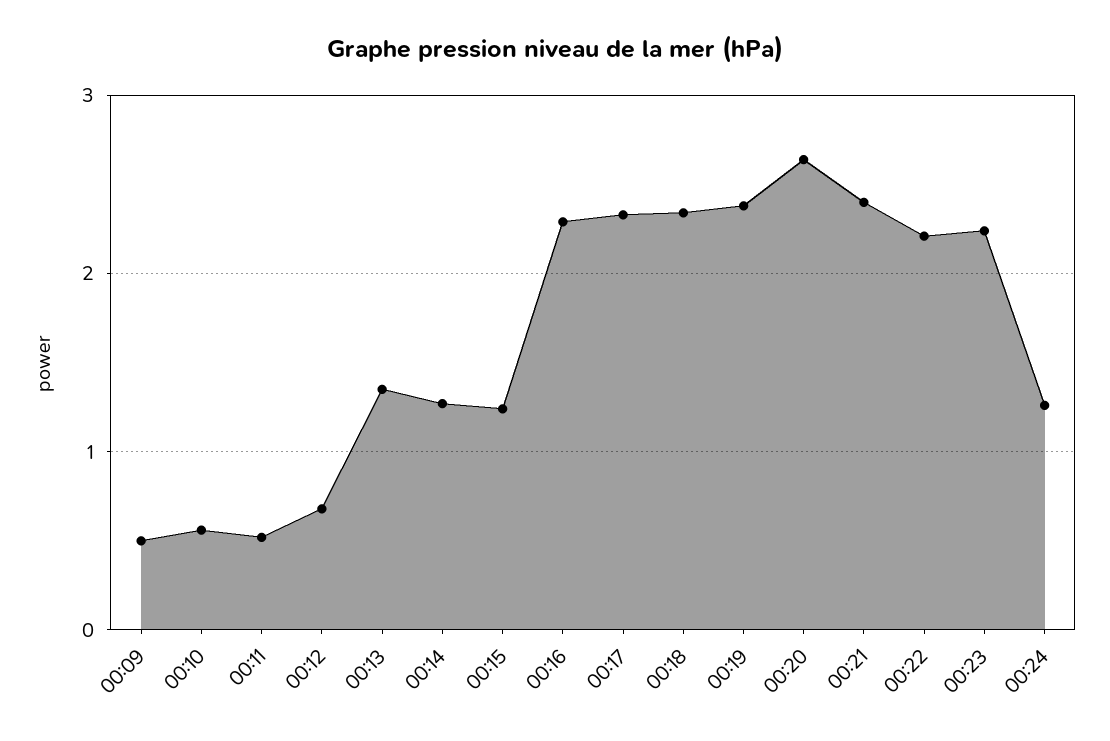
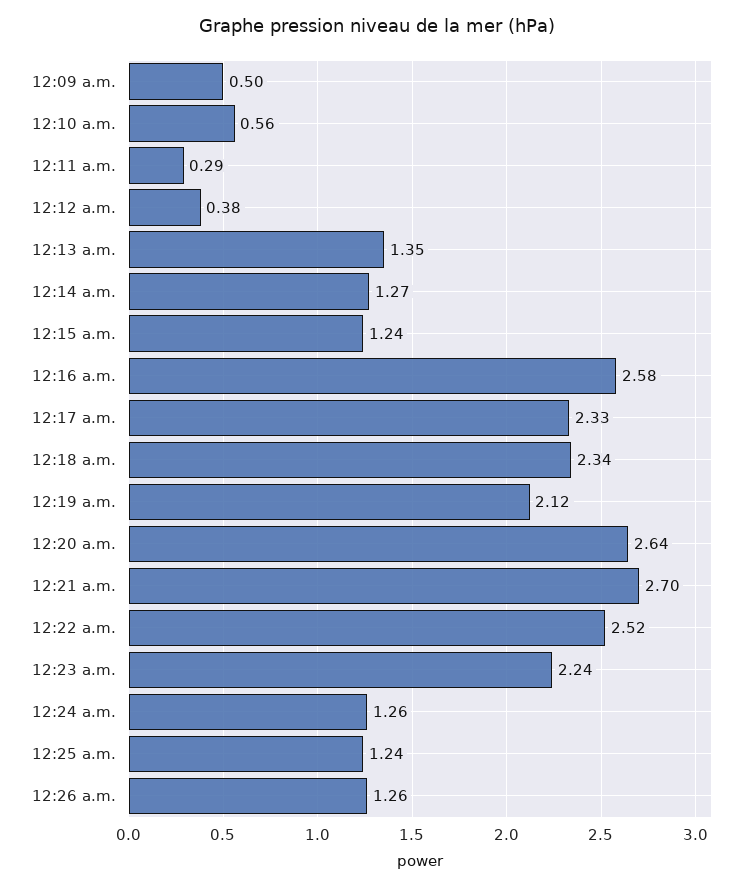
00:11: 0.5 -> 0.29
00:12: 0.7 -> 0.38
00:16: 2.3 -> 2.58
00:19: 2.4 -> 2.12
00:21: 2.4 -> 2.7
00:22: 2.2 -> 2.52
12:25 a.m.: none -> 1.24
12:26 a.m.: none -> 1.26

